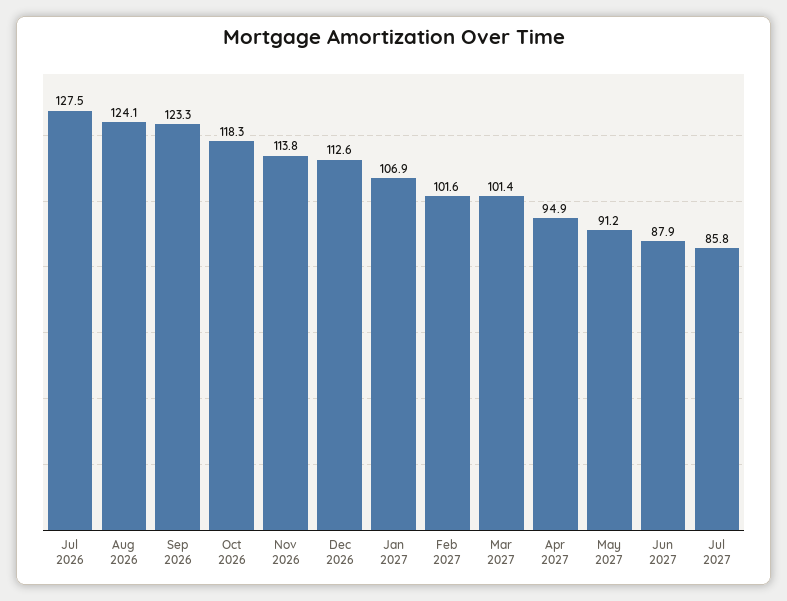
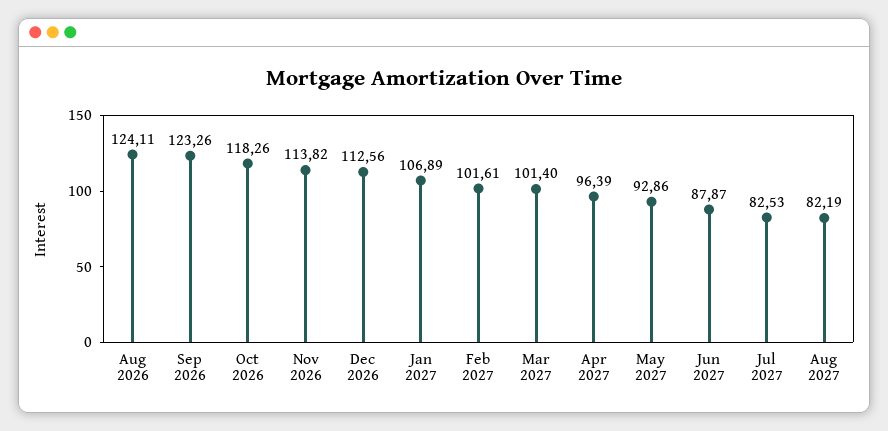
Jul 2026: 127.5 -> none
Apr 2027: 94.9 -> 96.39
May 2027: 91.2 -> 92.86
Jul 2027: 85.8 -> 82.53
Aug 2027: none -> 82.19

